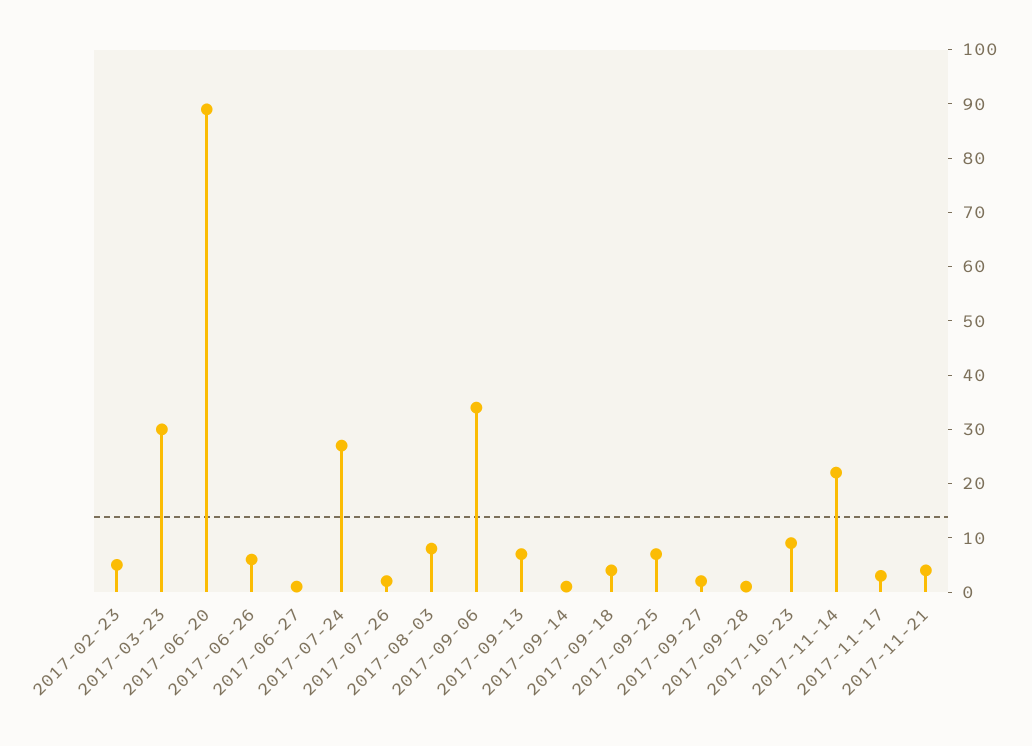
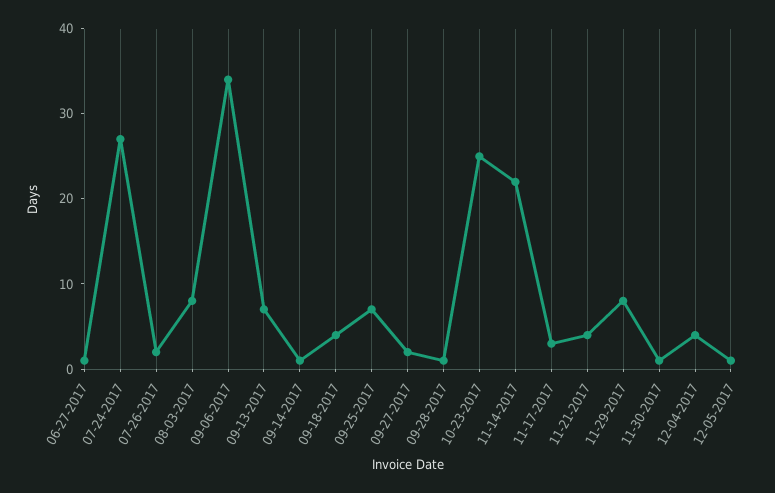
2017-02-23: 5 -> none
2017-03-23: 30 -> none
2017-06-20: 90 -> none
2017-06-26: 5 -> none
2017-10-23: 10 -> 25
11-29-2017: none -> 8
11-30-2017: none -> 1
12-04-2017: none -> 4
12-05-2017: none -> 1

